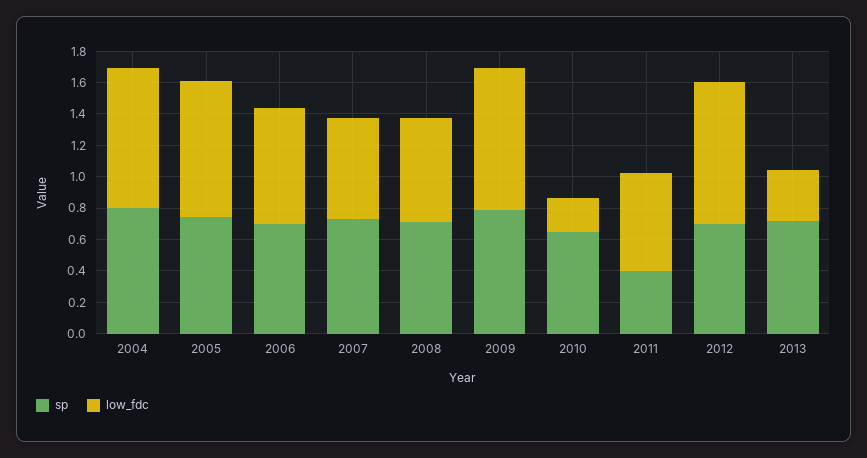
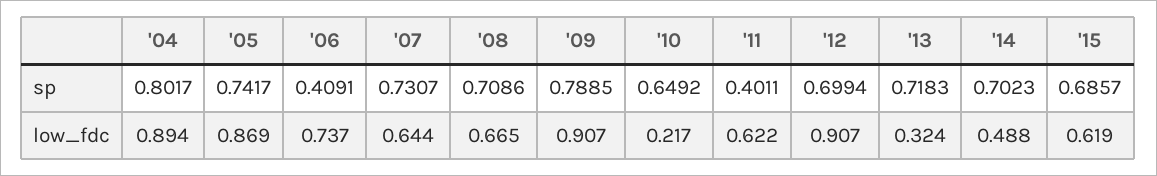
sp, 2006: 0.7 -> 0.4091
sp, '14: none -> 0.7023
sp, '15: none -> 0.6857
low_fdc, '14: none -> 0.488
low_fdc, '15: none -> 0.619

